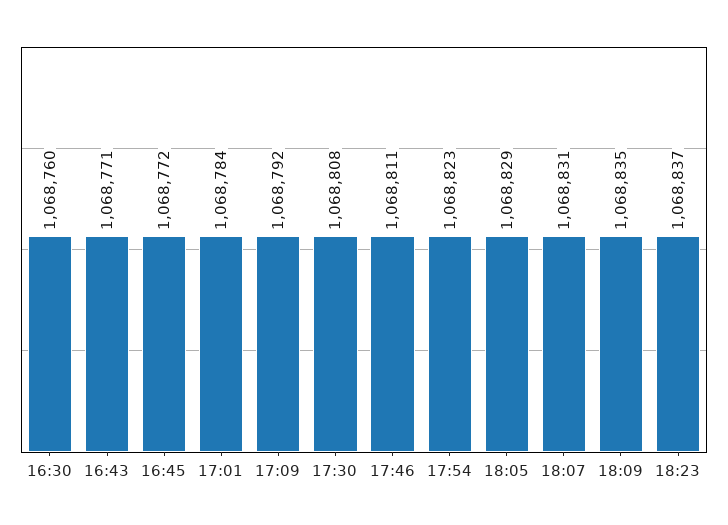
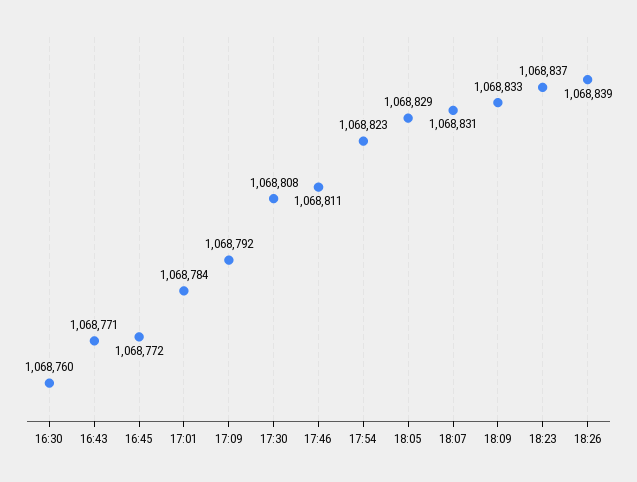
18:09: 1068835 -> 1068833
18:26: none -> 1068839

